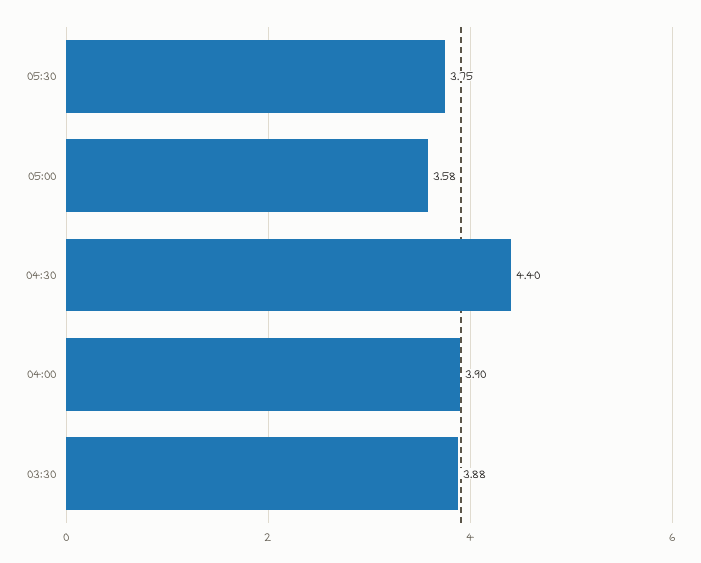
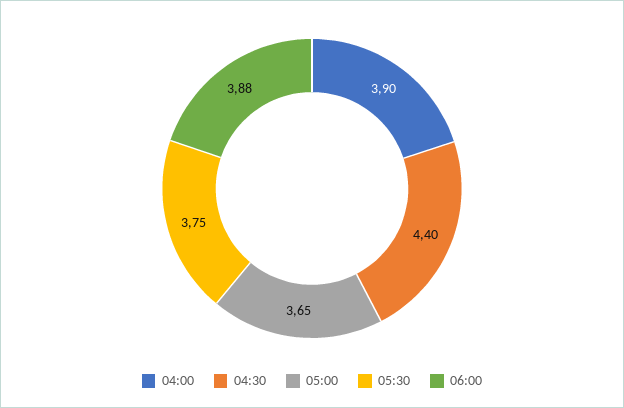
05:00: 3.58 -> 3.65
03:30: 3.88 -> none
06:00: none -> 3.88

